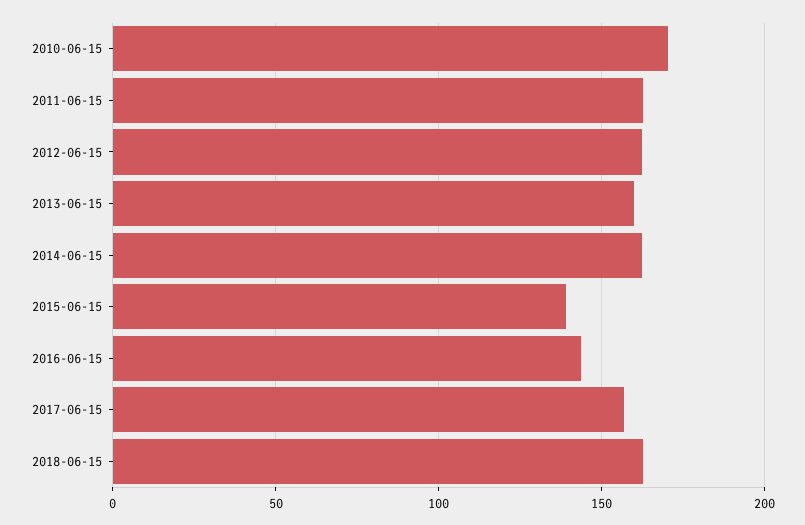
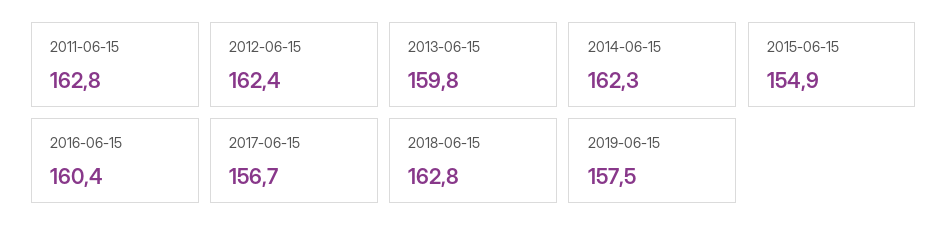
2010-06-15: 170 -> none
2015-06-15: 140 -> 154.9
2016-06-15: 145 -> 160.4
2019-06-15: none -> 157.5

